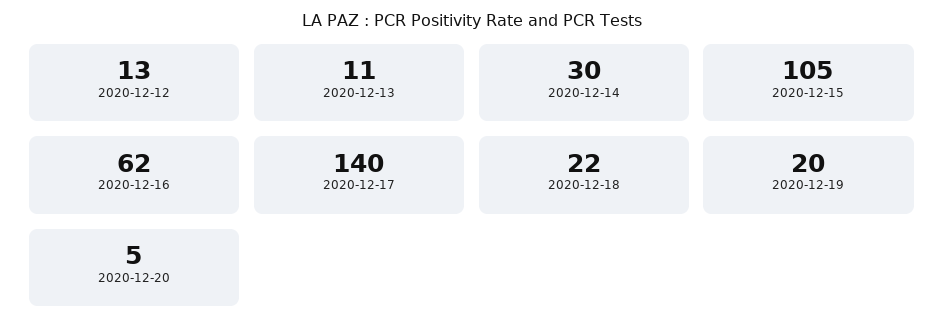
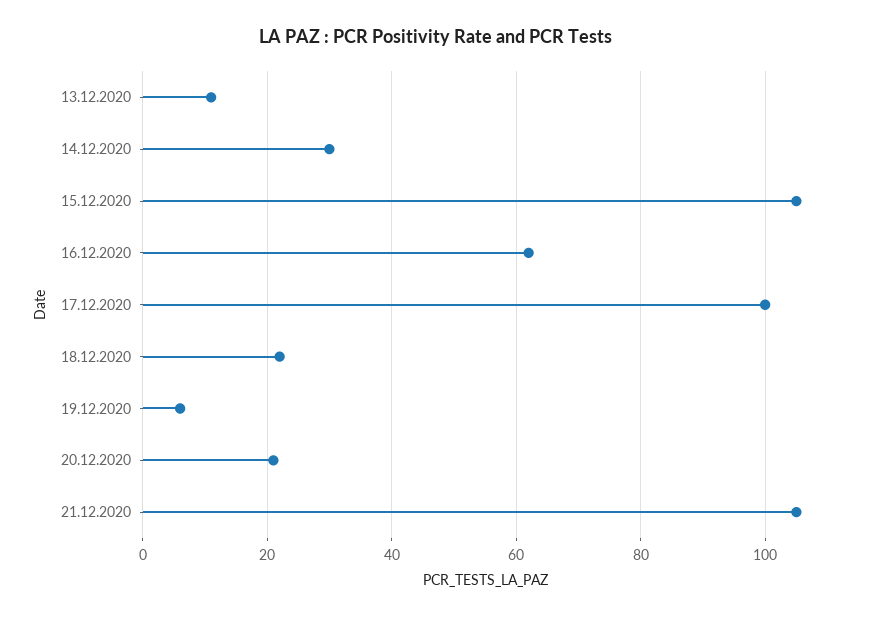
2020-12-12: 13 -> none
2020-12-17: 140 -> 100
2020-12-19: 20 -> 5
2020-12-20: 5 -> 20
21.12.2020: none -> 105

